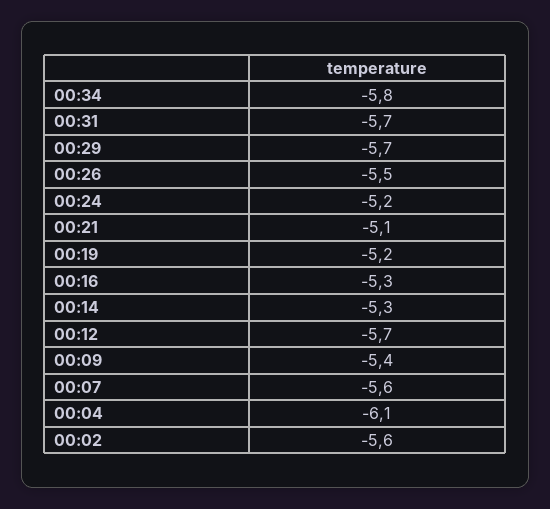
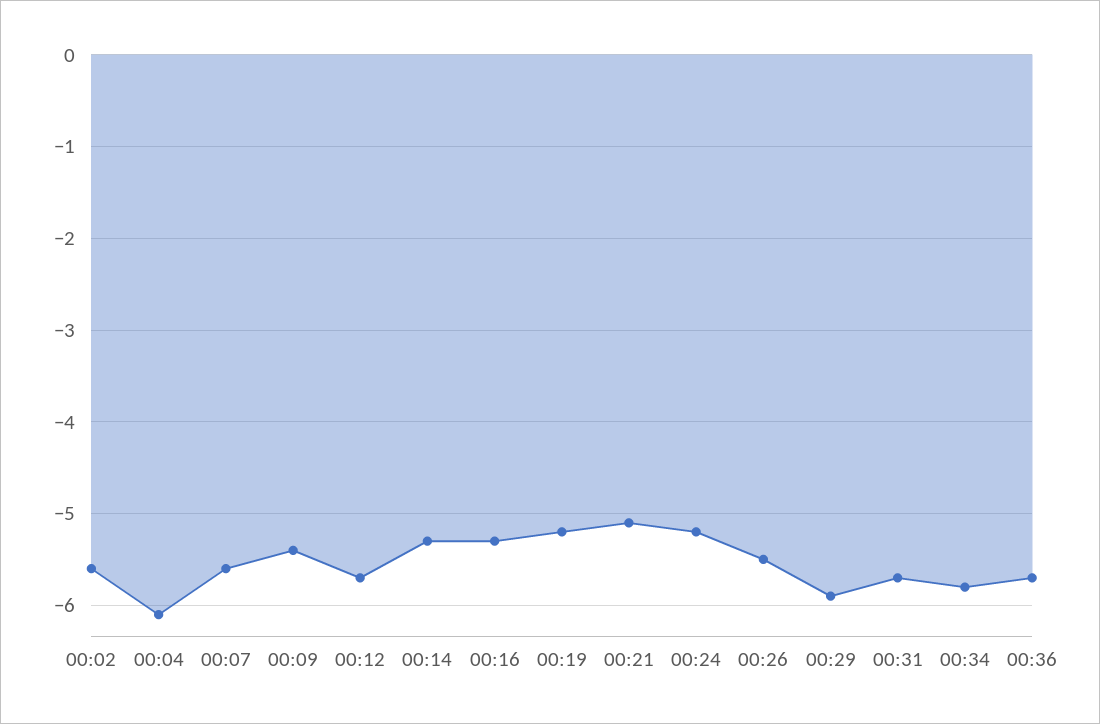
00:29: -5.7 -> -5.9
00:36: none -> -5.7

